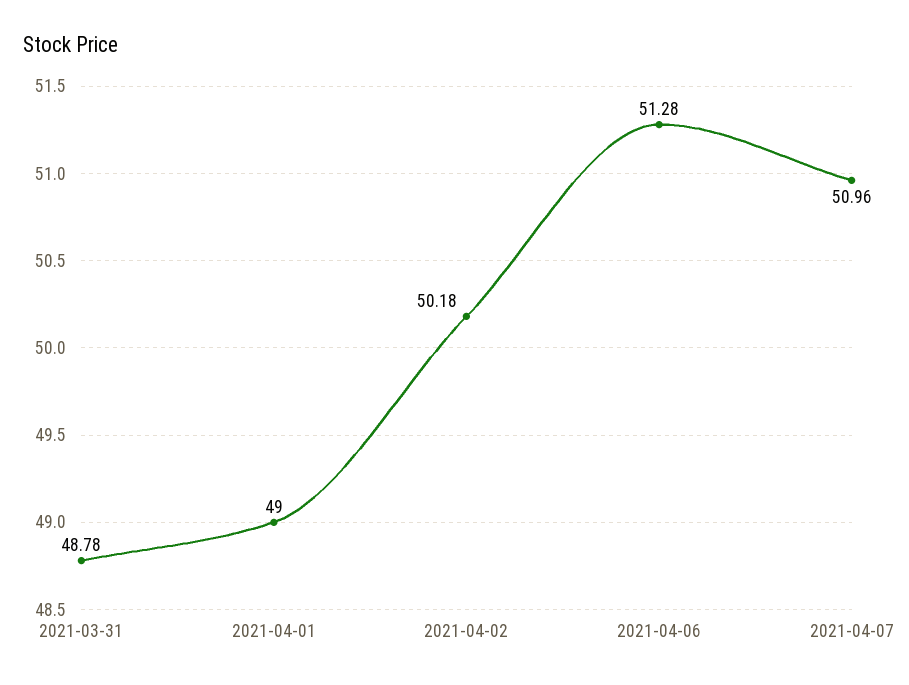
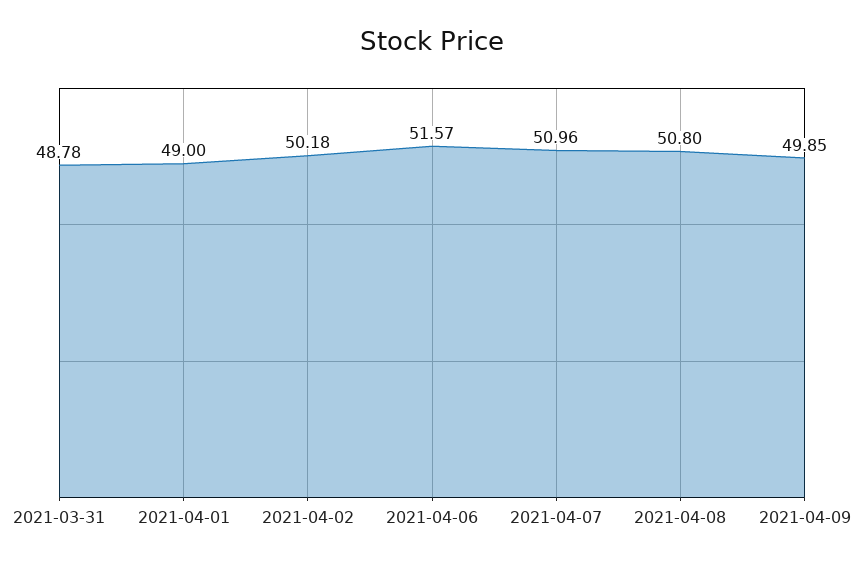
2021-04-06: 51.28 -> 51.57
2021-04-08: none -> 50.8
2021-04-09: none -> 49.85

